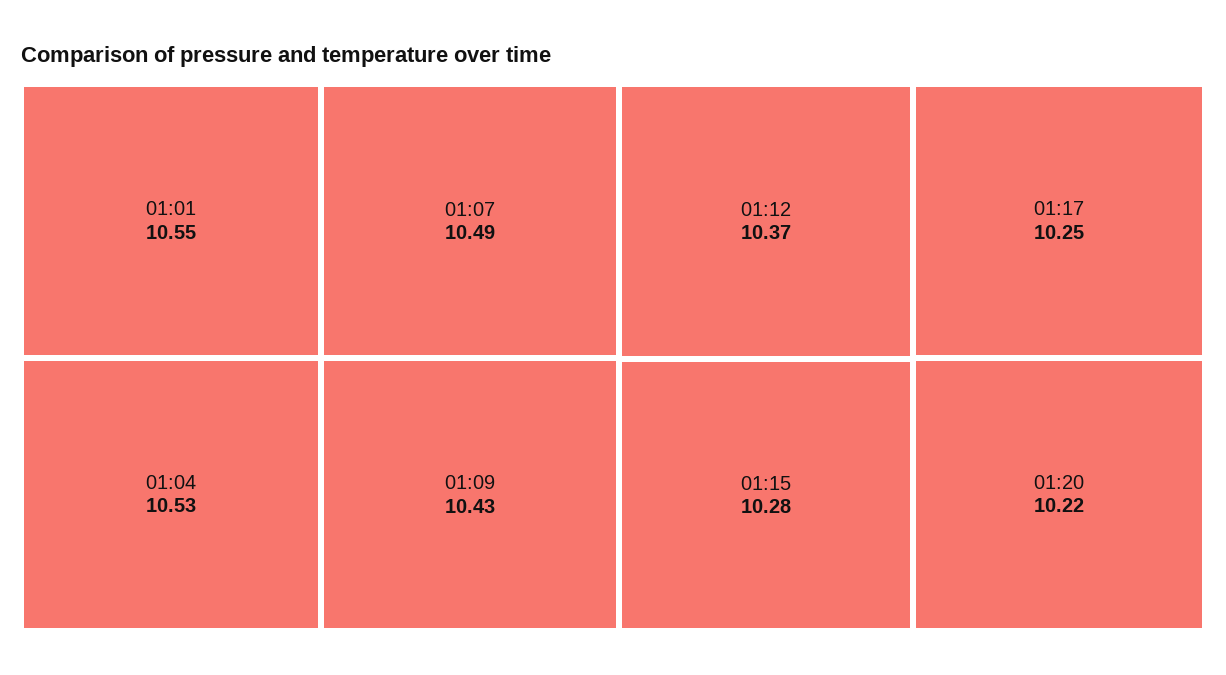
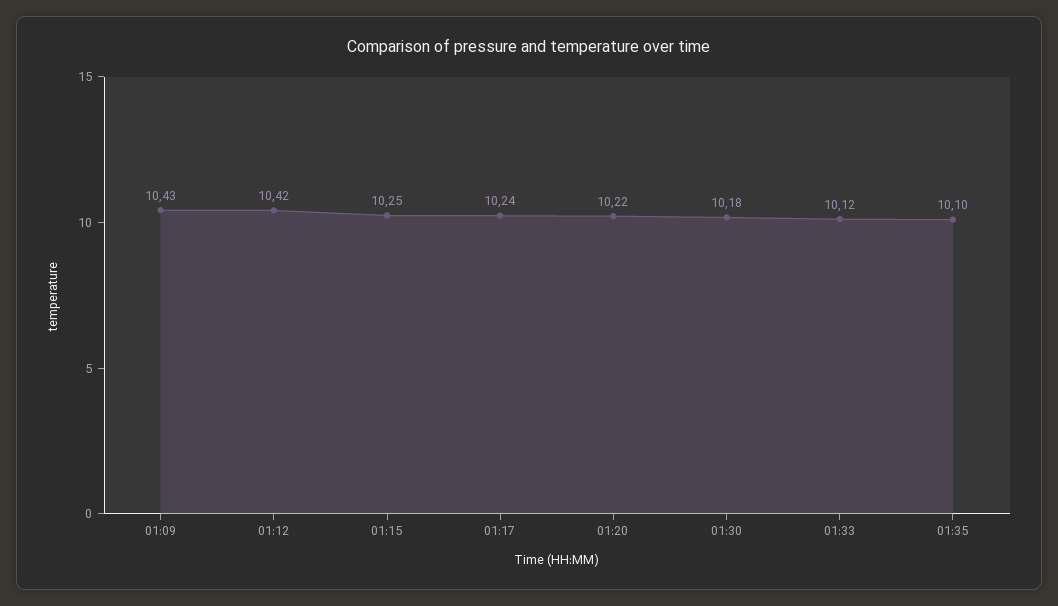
01:01: 10.55 -> none
01:04: 10.53 -> none
01:07: 10.49 -> none
01:12: 10.37 -> 10.42
01:15: 10.28 -> 10.25
01:17: 10.25 -> 10.24
01:30: none -> 10.18
01:33: none -> 10.12
01:35: none -> 10.1

